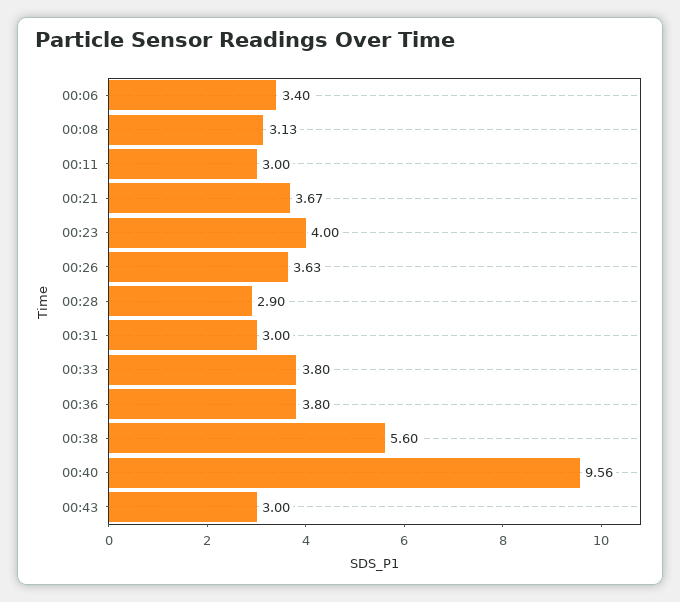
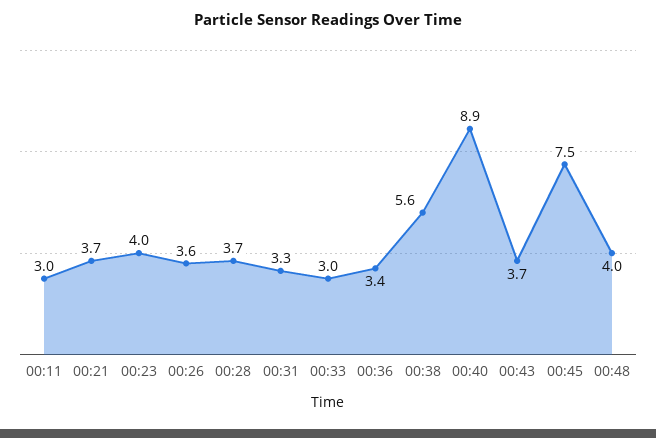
00:06: 3.4 -> none
00:08: 3.13 -> none
00:28: 2.9 -> 3.7
00:31: 3 -> 3.3
00:33: 3.8 -> 3
00:36: 3.8 -> 3.4
00:40: 9.56 -> 8.9
00:43: 3 -> 3.7
00:45: none -> 7.5
00:48: none -> 4

